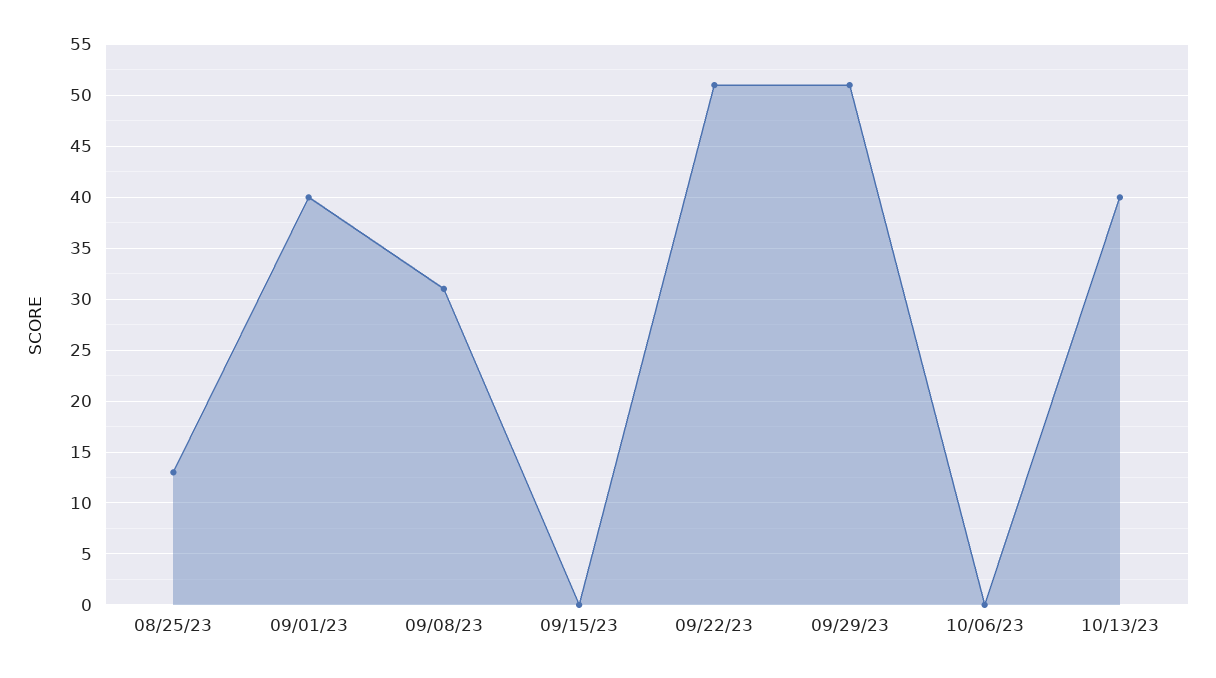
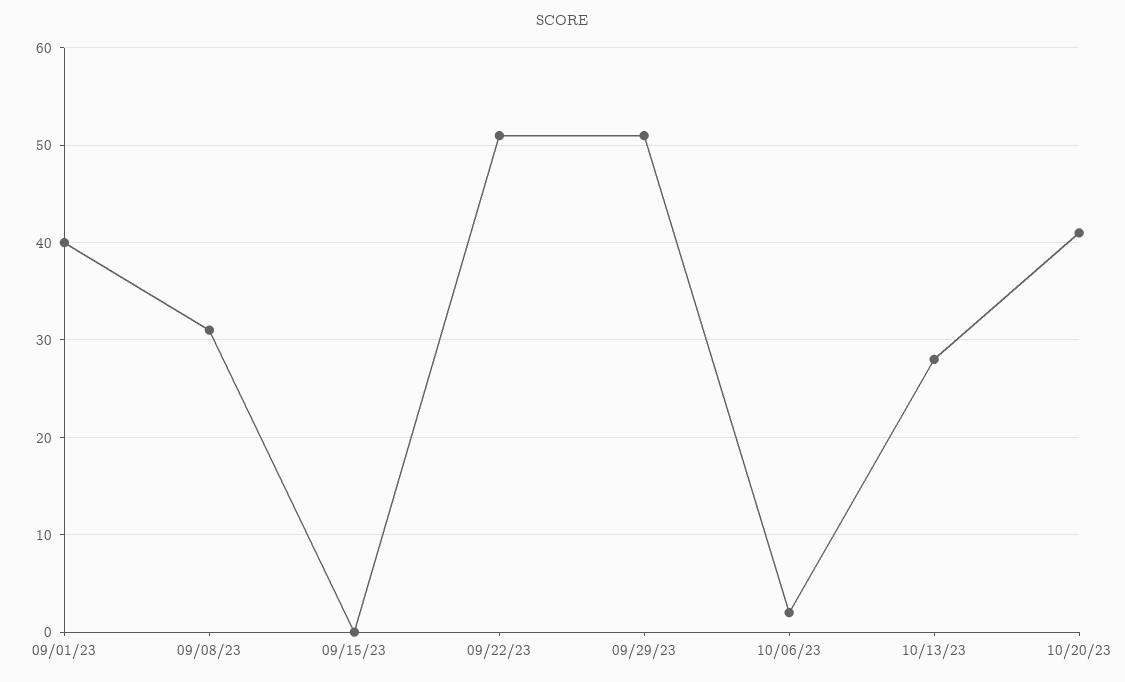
08/25/23: 13 -> none
10/06/23: 0 -> 2
10/13/23: 40 -> 28
10/20/23: none -> 41

